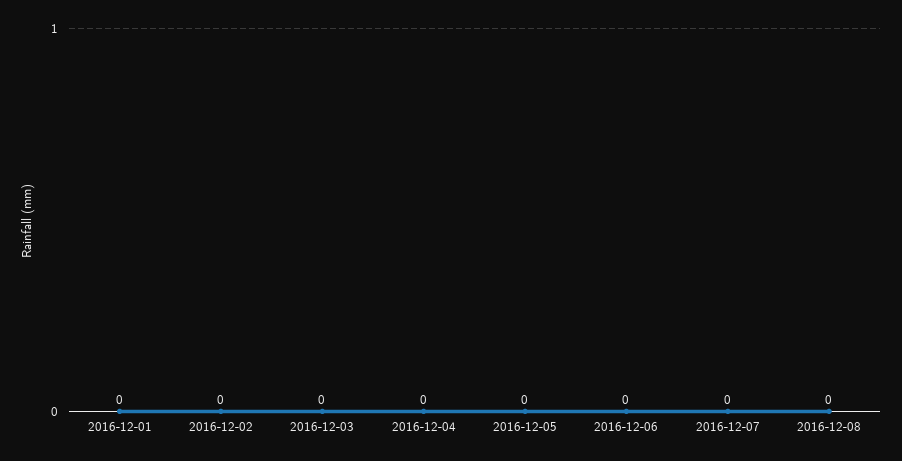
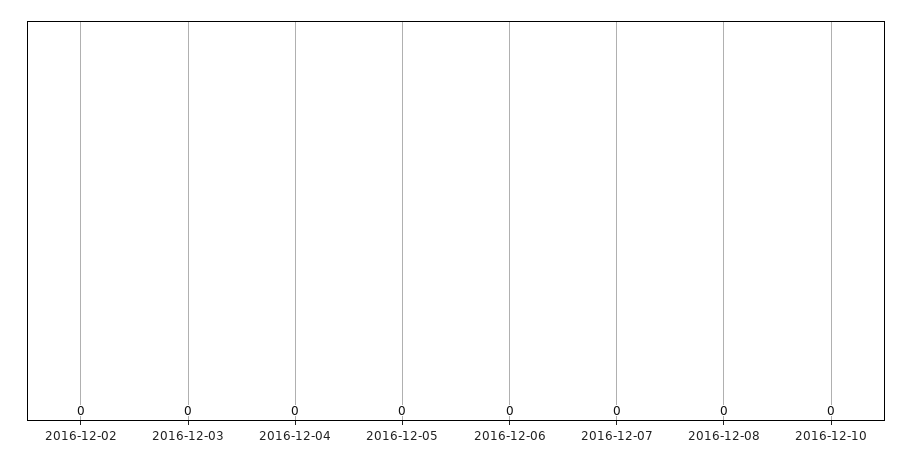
2016-12-01: 0 -> none
2016-12-10: none -> 0

